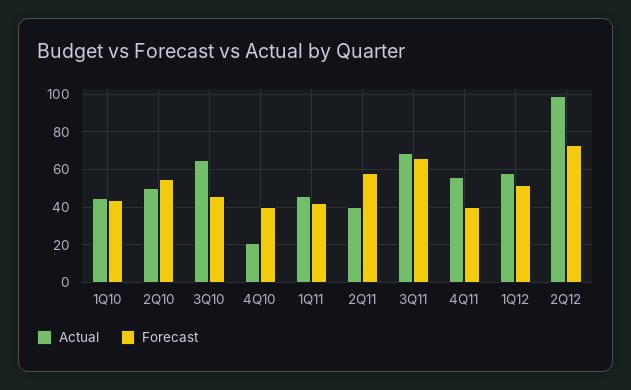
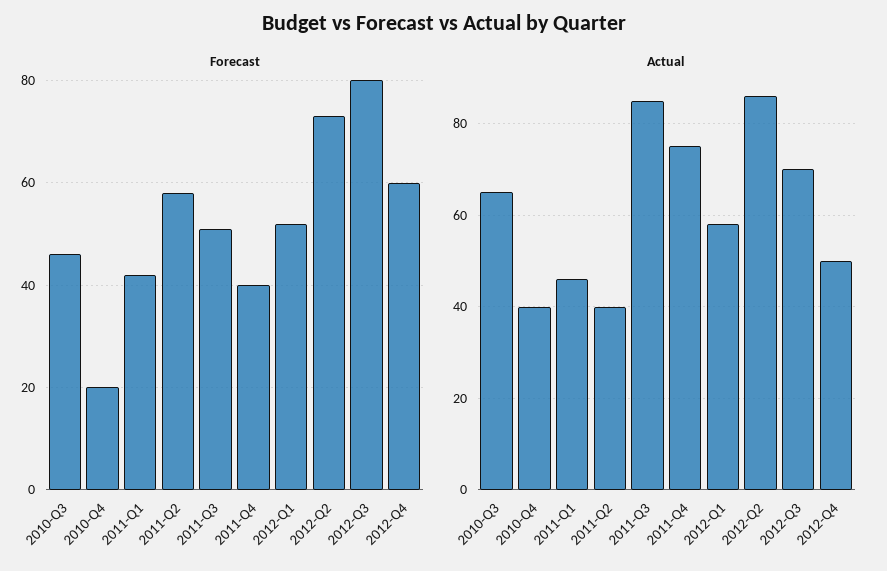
Actual, 1Q10: 45 -> none
Forecast, 1Q10: 45 -> none
Actual, 2Q10: 50 -> none
Forecast, 2Q10: 55 -> none
Actual, 4Q10: 20 -> 40
Forecast, 4Q10: 40 -> 20
Actual, 3Q11: 70 -> 85
Forecast, 3Q11: 65 -> 50
Actual, 4Q11: 55 -> 75
Actual, 2Q12: 100 -> 85
Forecast, 2012-Q3: none -> 80
Forecast, 2012-Q4: none -> 60
Actual, 2012-Q3: none -> 70
Actual, 2012-Q4: none -> 50

